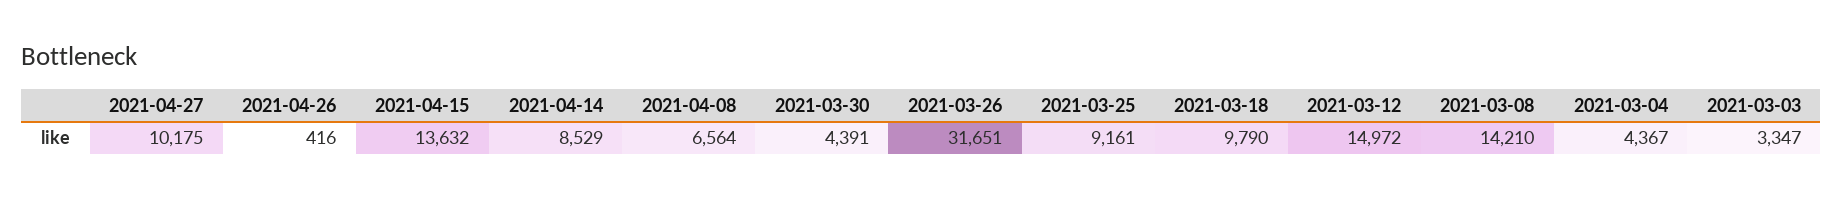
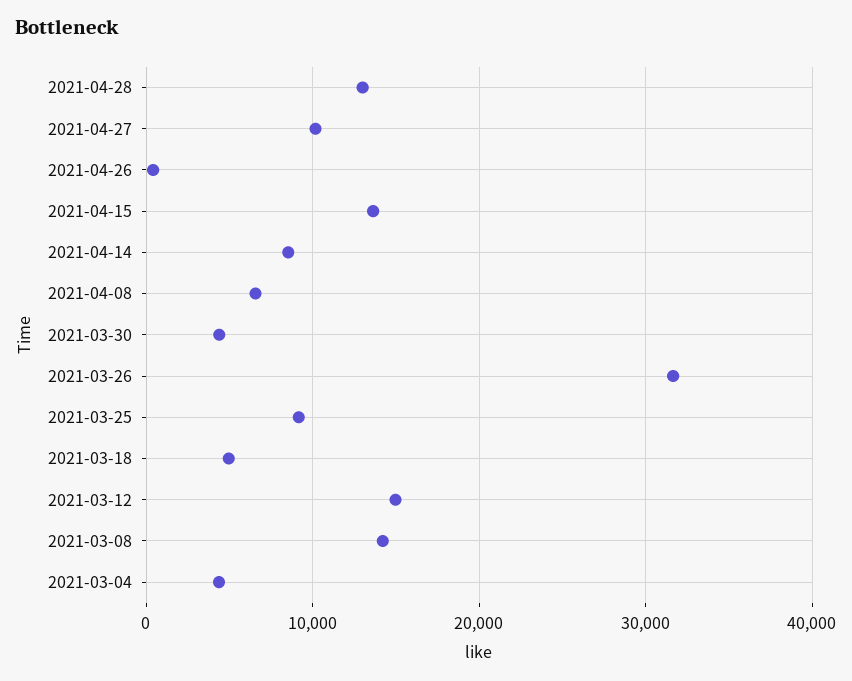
2021-03-18: 9790 -> 5000
2021-03-03: 3347 -> none
2021-04-28: none -> 13000

